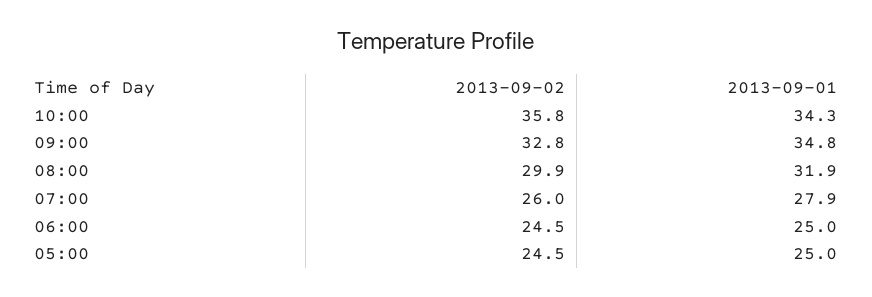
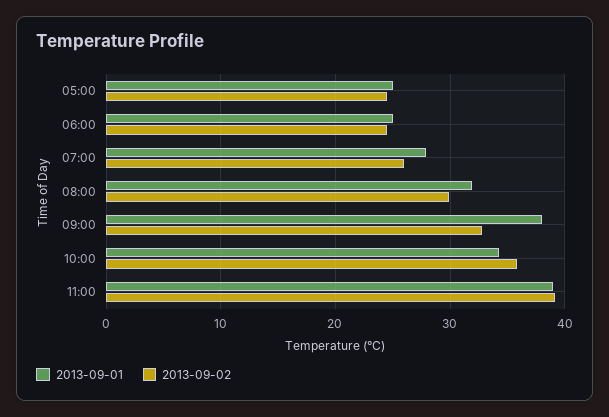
2013-09-01, 09:00: 34.8 -> 38
2013-09-01, 11:00: none -> 39
2013-09-02, 11:00: none -> 39

